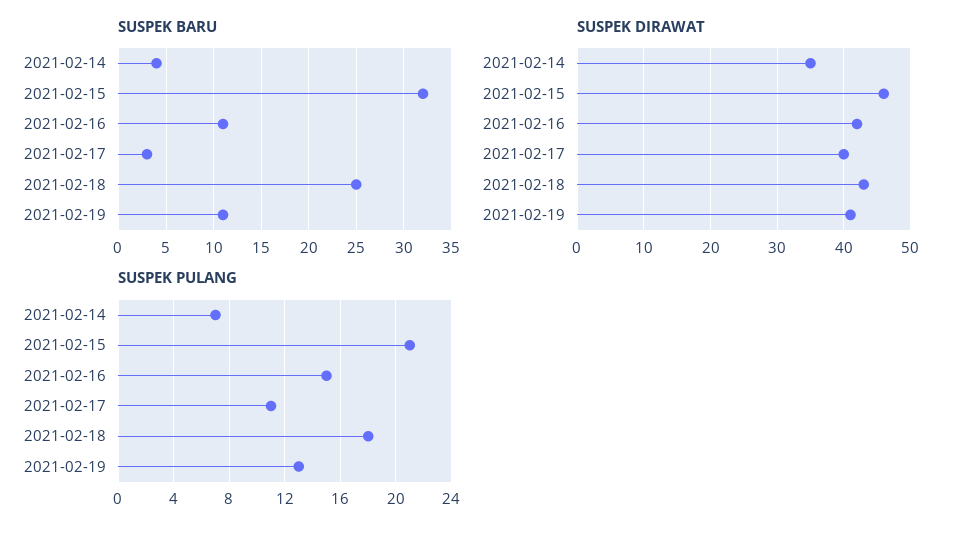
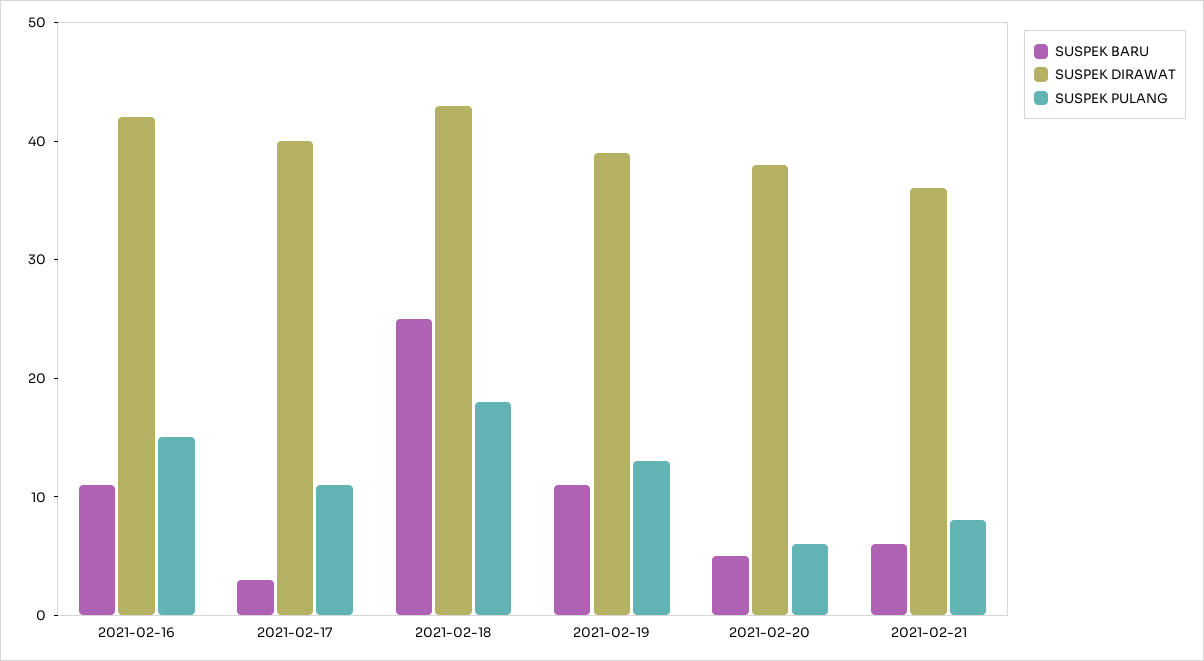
SUSPEK BARU, 2021-02-14: 4 -> none
SUSPEK BARU, 2021-02-15: 32 -> none
SUSPEK DIRAWAT, 2021-02-14: 35 -> none
SUSPEK DIRAWAT, 2021-02-15: 46 -> none
SUSPEK DIRAWAT, 2021-02-19: 41 -> 39
SUSPEK PULANG, 2021-02-14: 7 -> none
SUSPEK PULANG, 2021-02-15: 21 -> none
SUSPEK BARU, 2021-02-20: none -> 5
SUSPEK DIRAWAT, 2021-02-20: none -> 38
SUSPEK PULANG, 2021-02-20: none -> 6
SUSPEK BARU, 2021-02-21: none -> 6
SUSPEK DIRAWAT, 2021-02-21: none -> 36
SUSPEK PULANG, 2021-02-21: none -> 8

